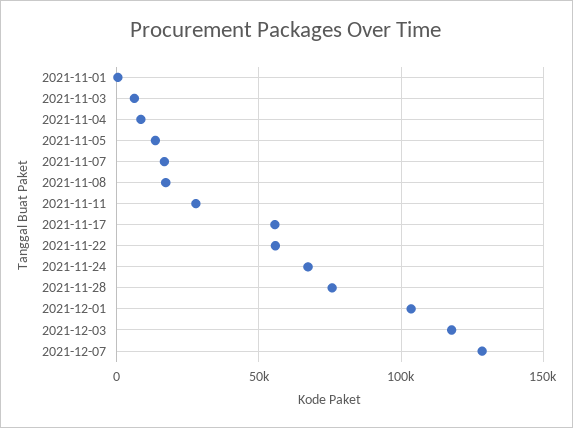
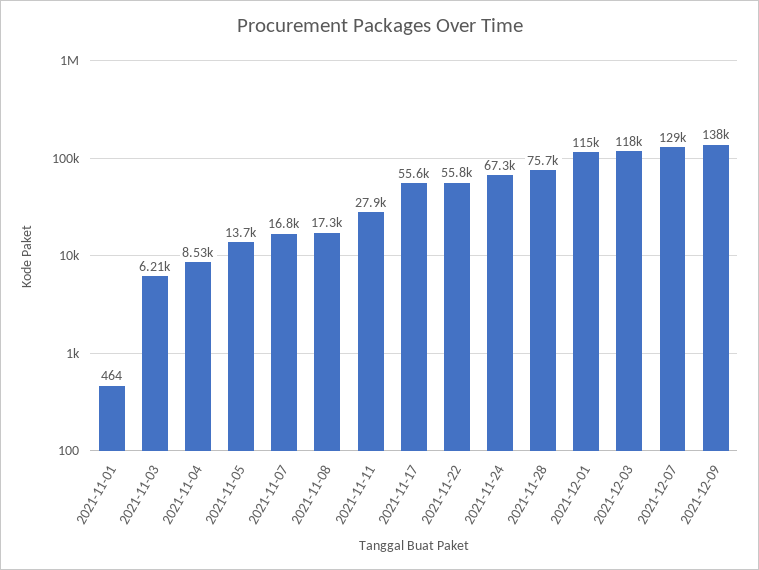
2021-12-01: 105000 -> 115000
2021-12-09: none -> 138000

